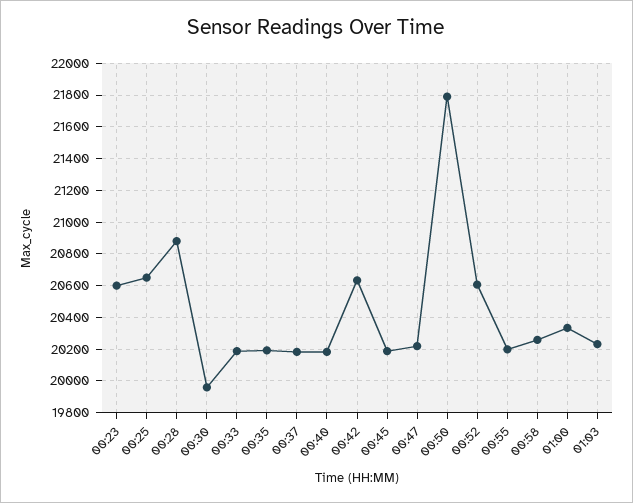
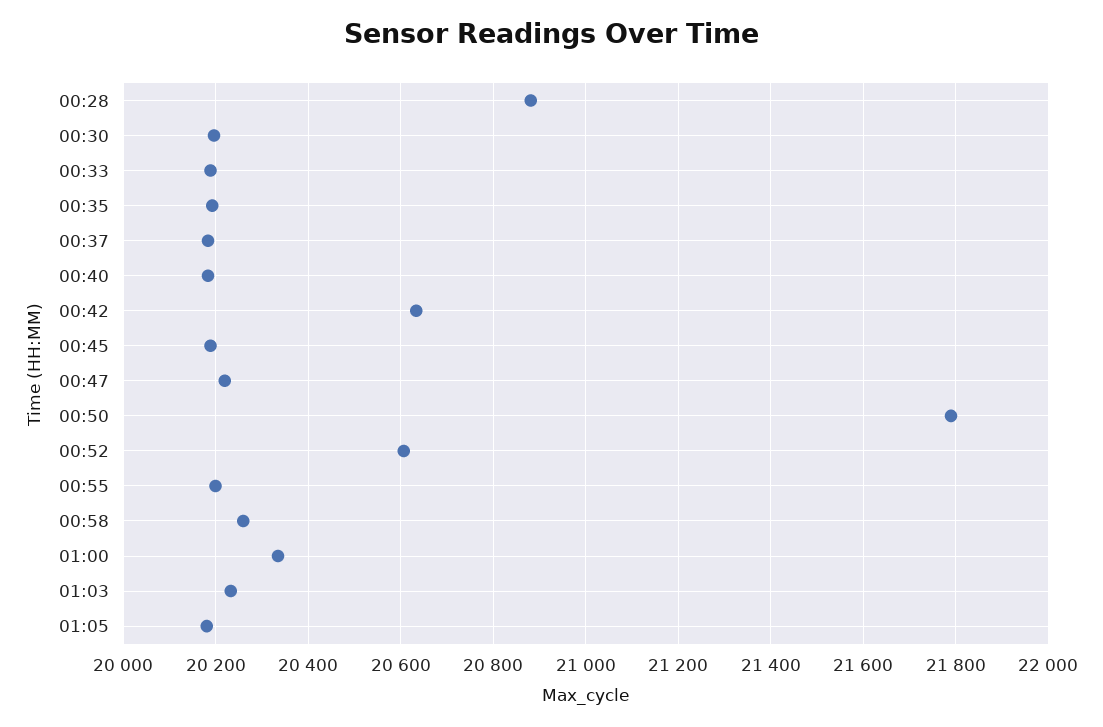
00:23: 20600 -> none
00:25: 20650 -> none
00:30: 19950 -> 20200
01:05: none -> 20180

